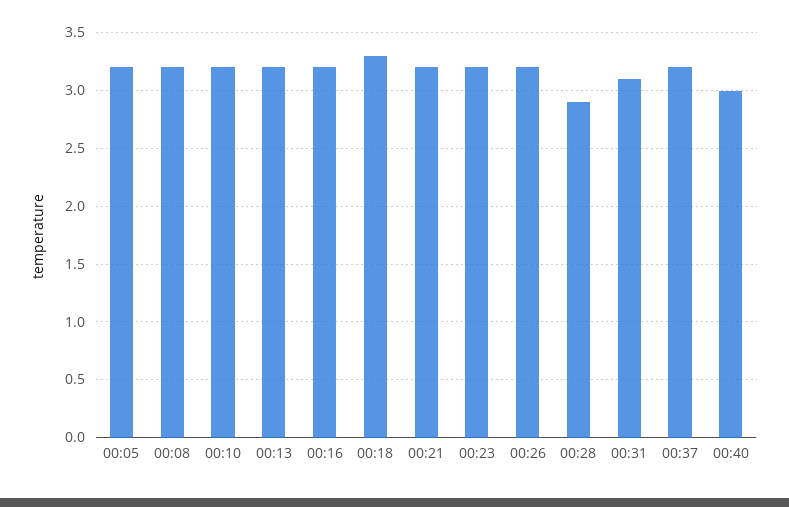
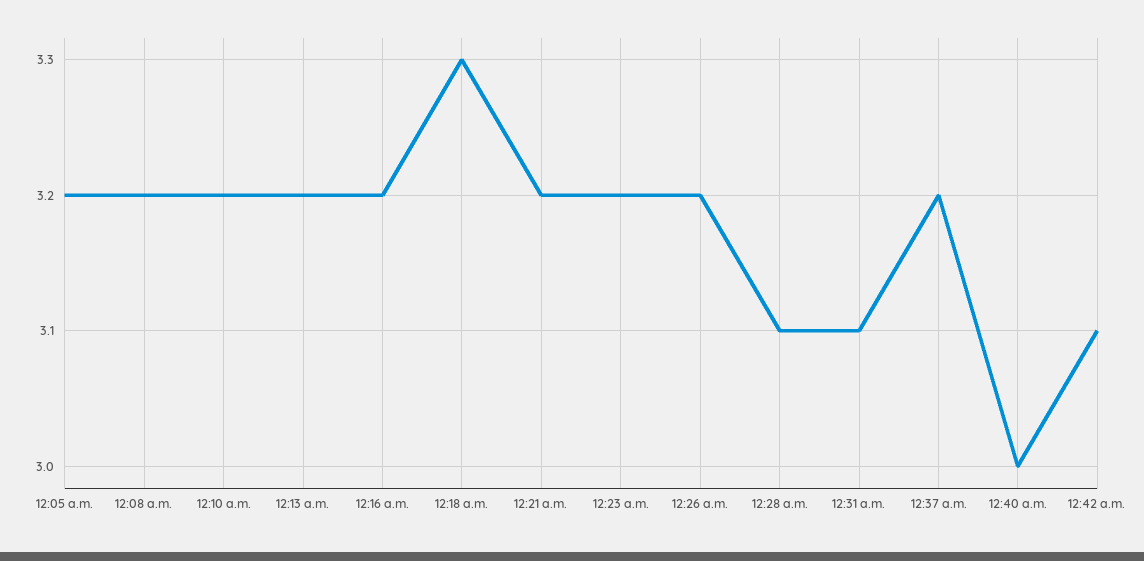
00:28: 2.9 -> 3.1
12:42 a.m.: none -> 3.1

